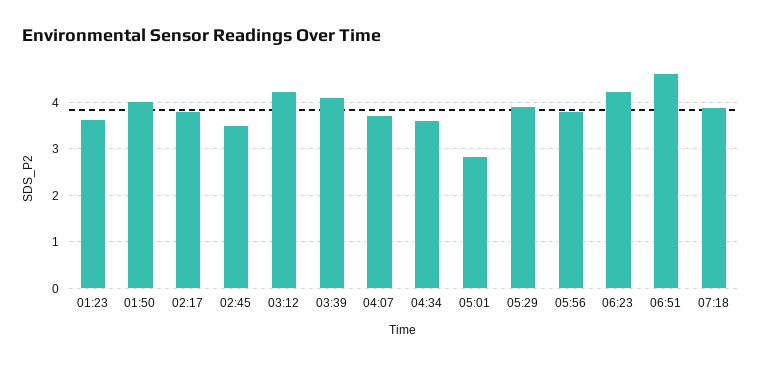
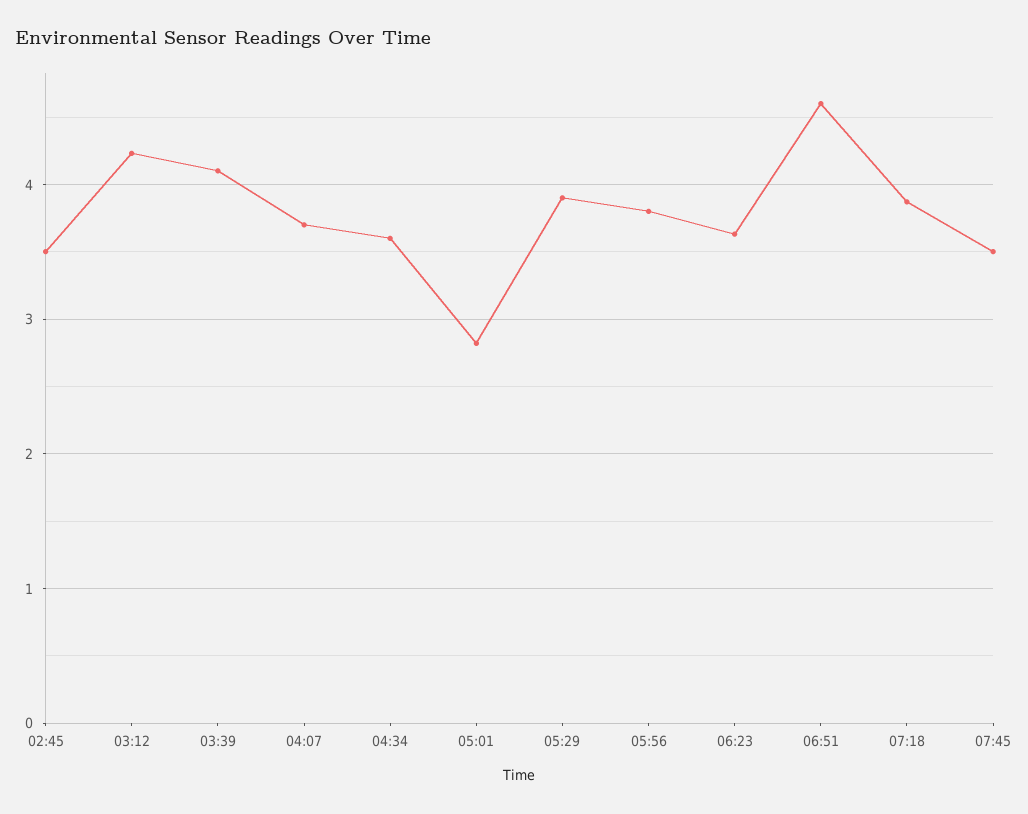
01:23: 3.6 -> none
01:50: 4 -> none
02:17: 3.8 -> none
06:23: 4.2 -> 3.6
07:45: none -> 3.5

